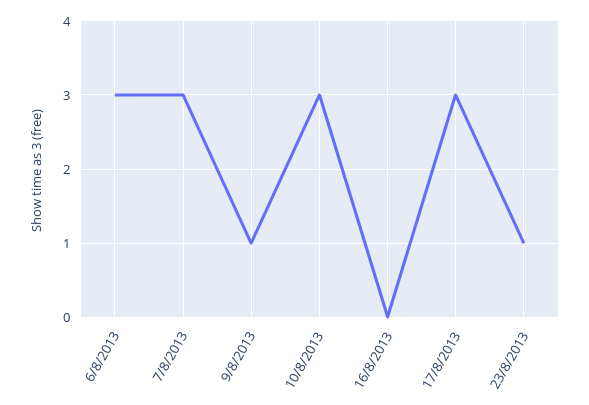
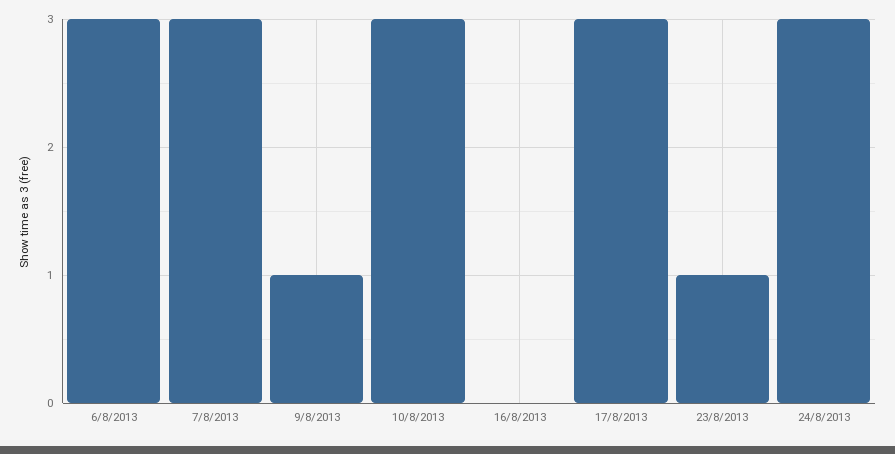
24/8/2013: none -> 3

